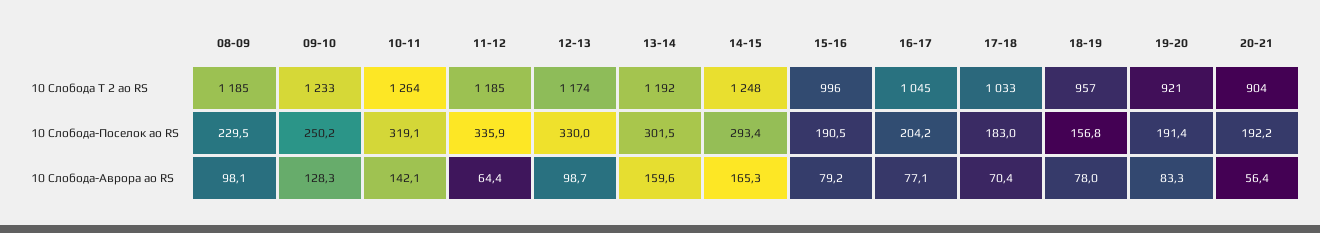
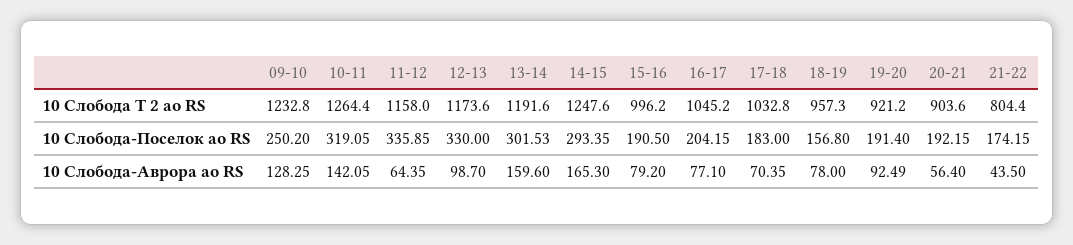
08-09, 10 Слобода Т 2 ао RS: 1185 -> none
11-12, 10 Слобода Т 2 ао RS: 1185 -> 1158
08-09, 10 Слобода-Поселок ао RS: 229.5 -> none
08-09, 10 Слобода-Аврора ао RS: 98.1 -> none
19-20, 10 Слобода-Аврора ао RS: 83.3 -> 92.49
21-22, 10 Слобода Т 2 ао RS: none -> 804.4
21-22, 10 Слобода-Поселок ао RS: none -> 174.15
21-22, 10 Слобода-Аврора ао RS: none -> 43.5

